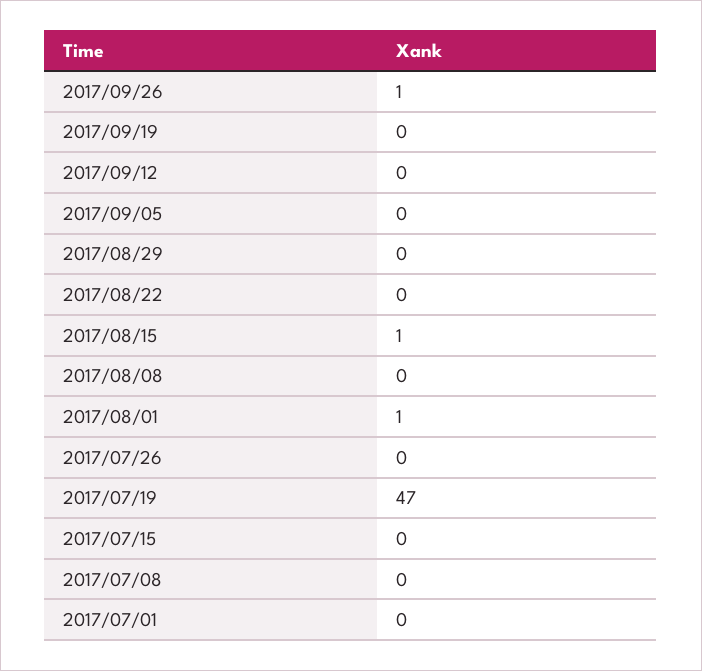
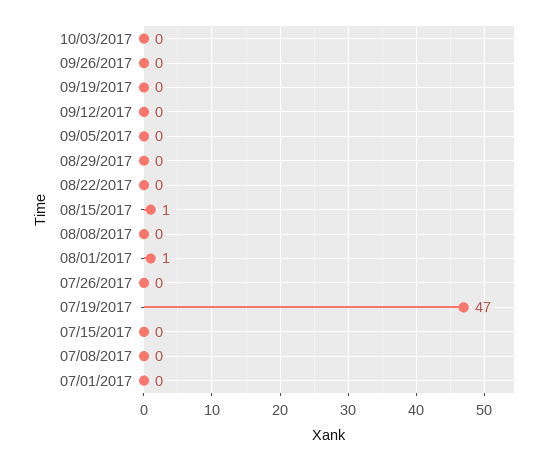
2017/09/26: 1 -> 0
10/03/2017: none -> 0

